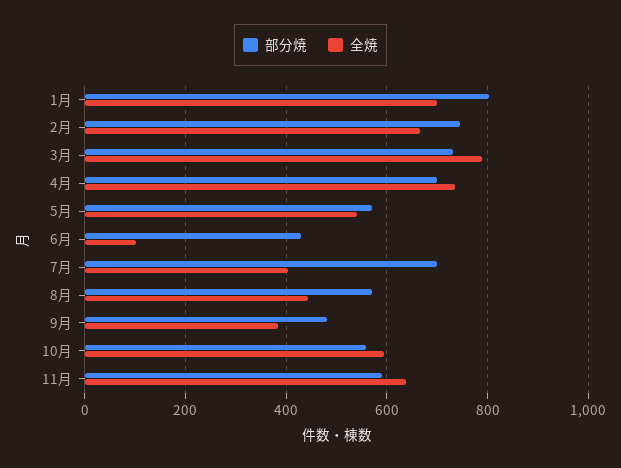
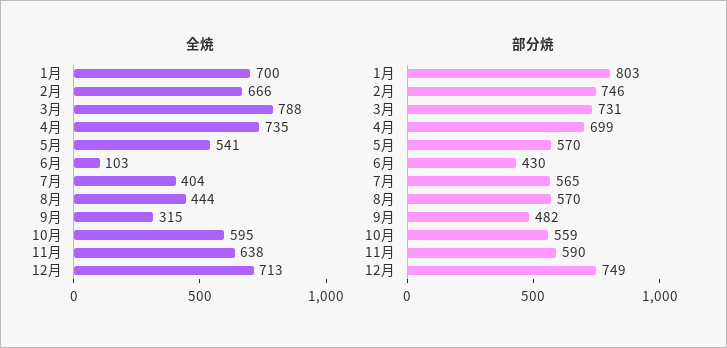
部分焼, 7月: 700 -> 565
全焼, 9月: 380 -> 315
全焼, 12月: none -> 713
部分焼, 12月: none -> 749

